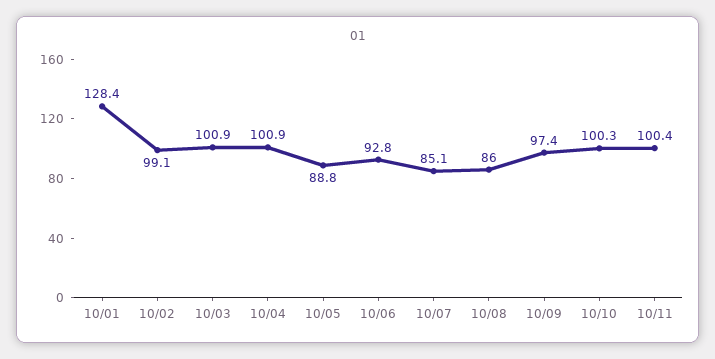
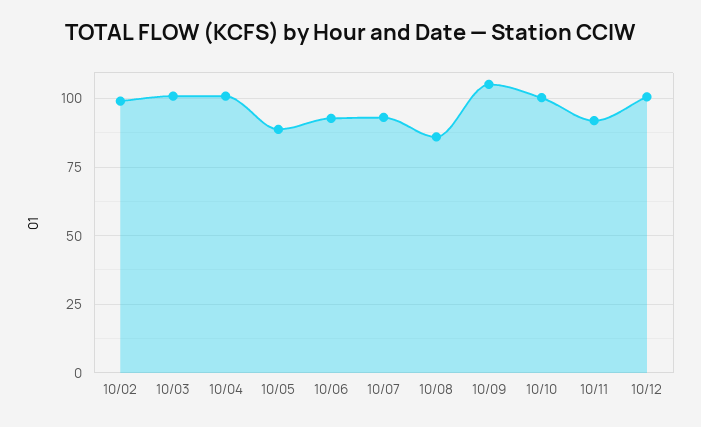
10/01: 128.4 -> none
10/07: 85.1 -> 92.5
10/09: 97.4 -> 105
10/11: 100.4 -> 92.5
10/12: none -> 100

